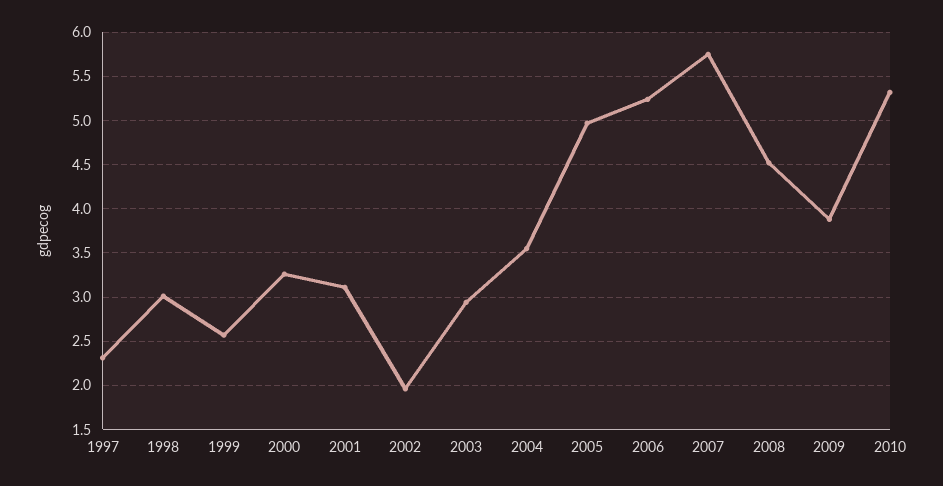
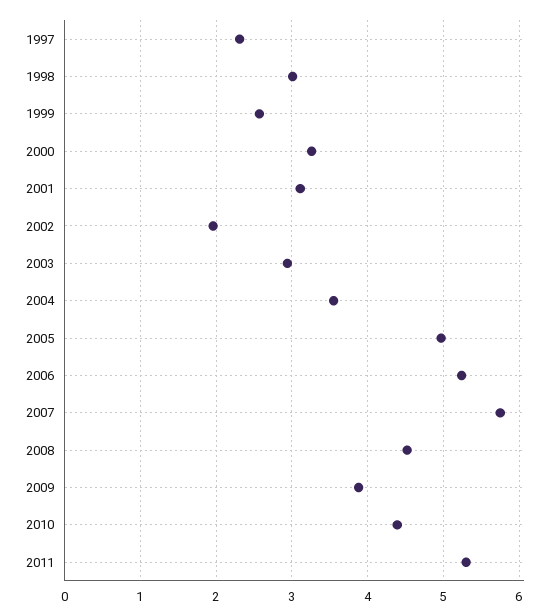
2010: 5.3 -> 4.4
2011: none -> 5.3

